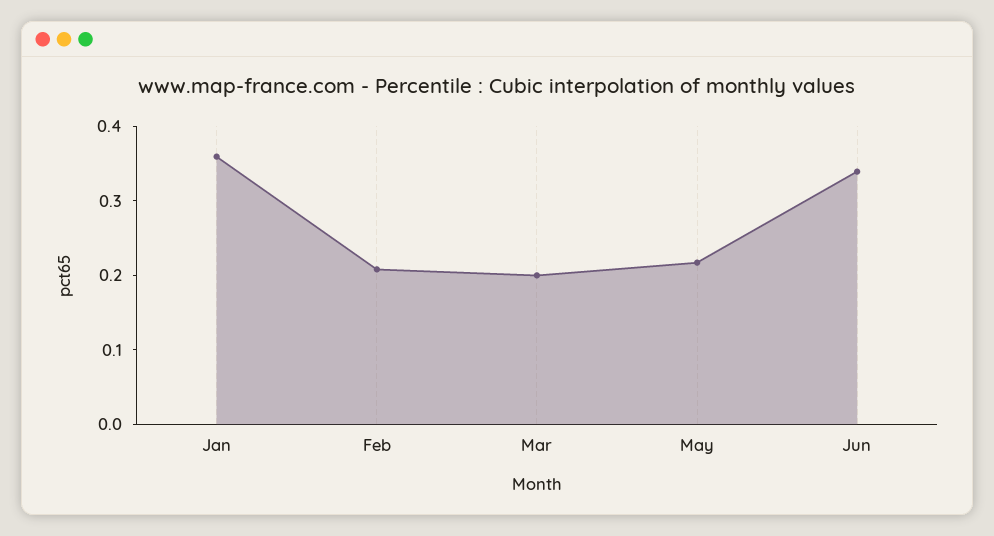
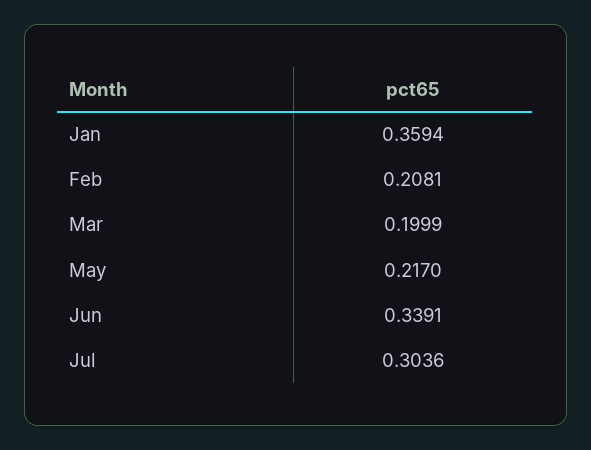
Jul: none -> 0.3036

